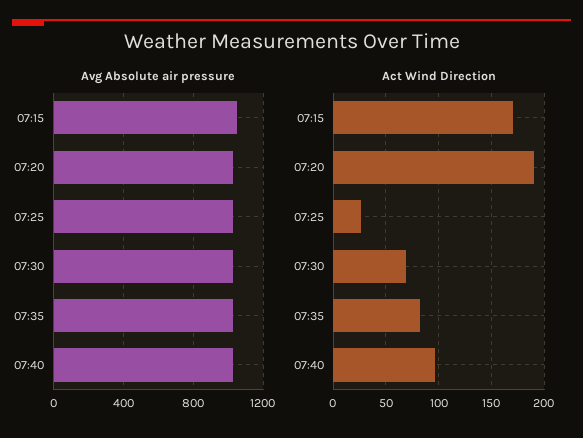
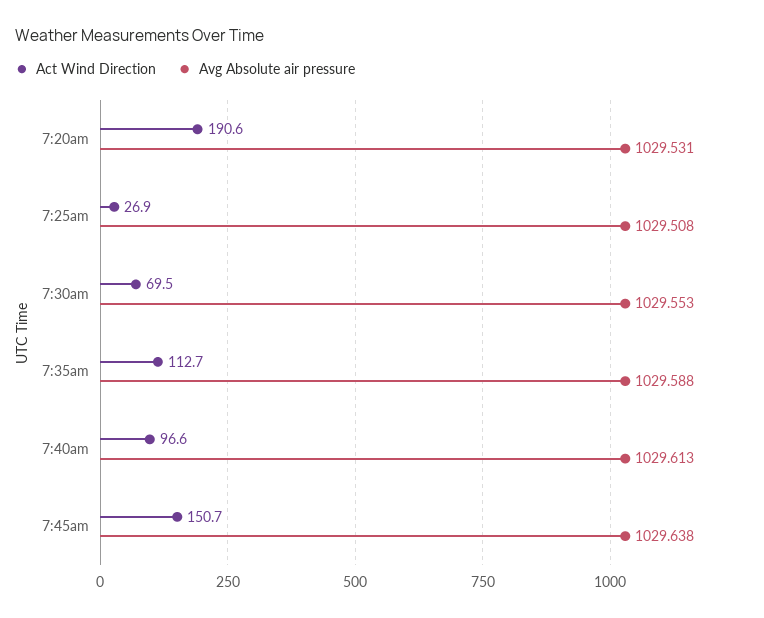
Avg Absolute air pressure, 07:15: 1050 -> none
Act Wind Direction, 07:15: 170 -> none
Act Wind Direction, 07:35: 80 -> 112.7
Act Wind Direction, 7:45am: none -> 150.7
Avg Absolute air pressure, 7:45am: none -> 1029.638

